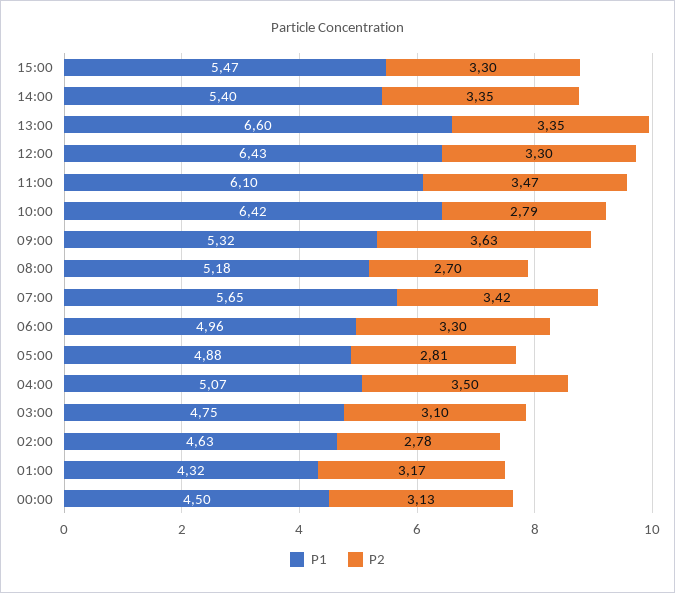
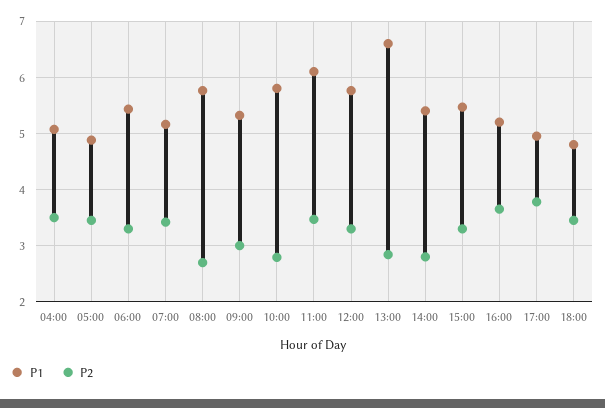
P2, 14:00: 3.35 -> 2.8
P2, 13:00: 3.35 -> 2.8
P1, 12:00: 6.43 -> 5.8
P1, 10:00: 6.42 -> 5.8
P2, 09:00: 3.63 -> 3
P1, 08:00: 5.18 -> 5.8
P1, 07:00: 5.65 -> 5.2
P1, 06:00: 4.96 -> 5.4
P2, 05:00: 2.81 -> 3.4
P1, 03:00: 4.75 -> none
P2, 03:00: 3.1 -> none
P1, 02:00: 4.63 -> none
P2, 02:00: 2.78 -> none
P1, 01:00: 4.32 -> none
P2, 01:00: 3.17 -> none
P1, 00:00: 4.5 -> none
P2, 00:00: 3.13 -> none
P1, 16:00: none -> 5.2
P2, 16:00: none -> 3.6
P1, 17:00: none -> 5
P2, 17:00: none -> 3.8
P1, 18:00: none -> 4.8
P2, 18:00: none -> 3.4

